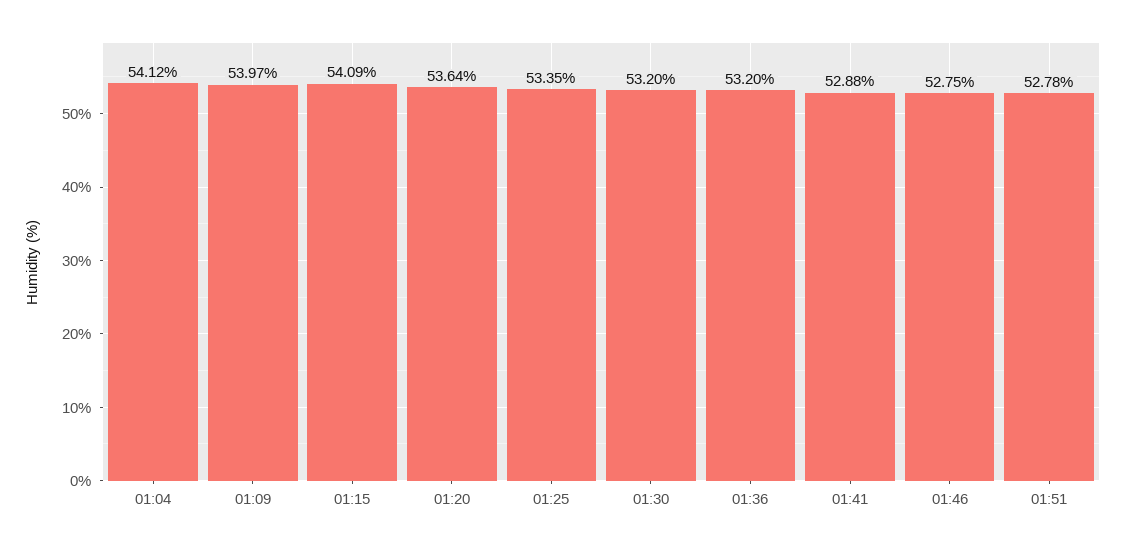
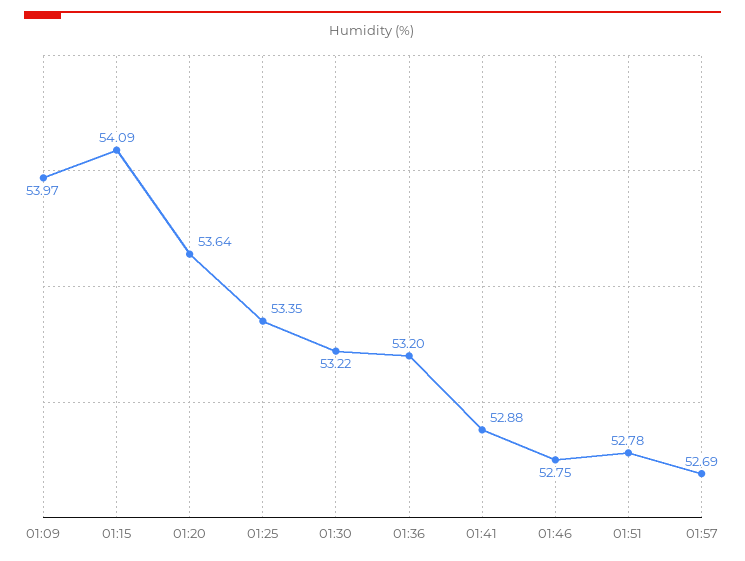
01:04: 54.12 -> none
01:30: 53.2 -> 53.22
01:57: none -> 52.69

